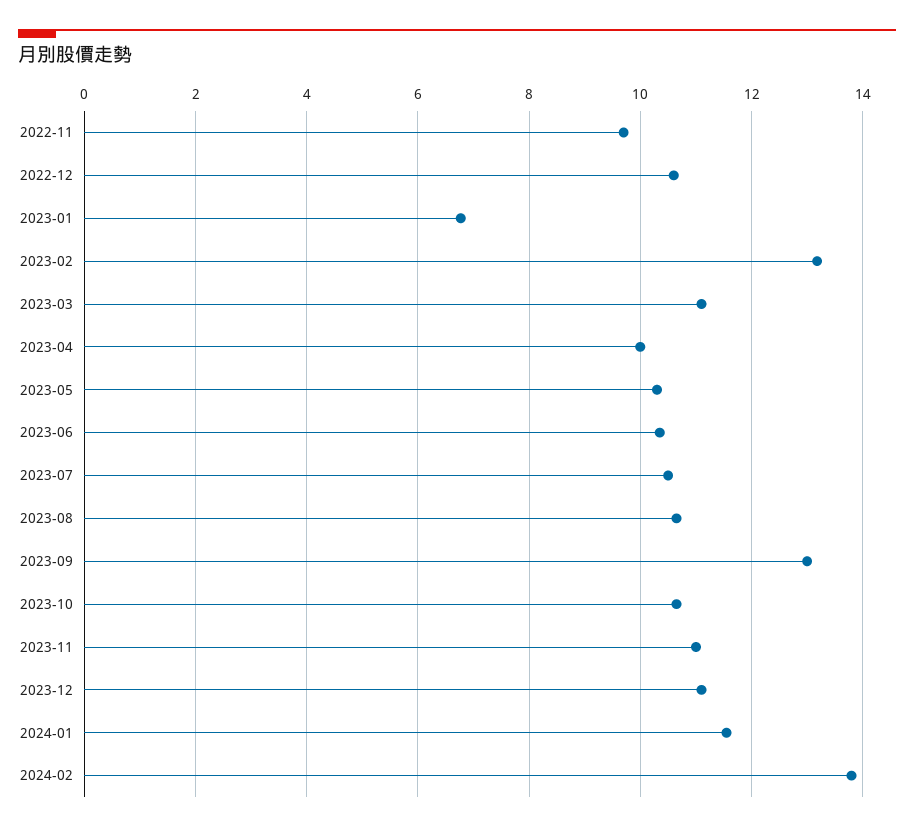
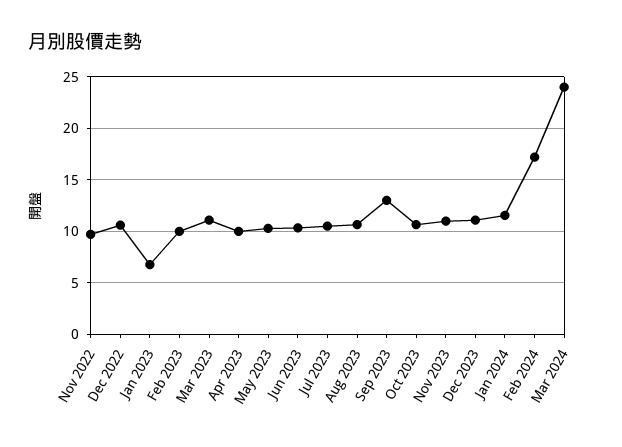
2023-02: 13.2 -> 10
2024-02: 13.8 -> 17
Mar 2024: none -> 24

